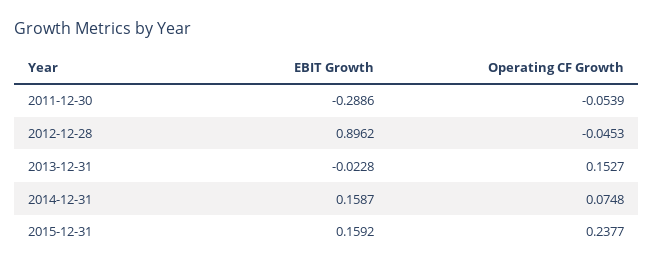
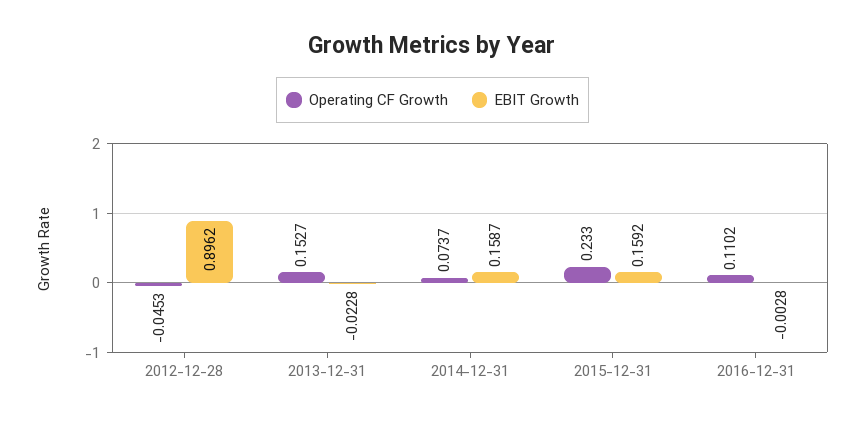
EBIT Growth, 2011-12-30: -0.2886 -> none
Operating CF Growth, 2011-12-30: -0.0539 -> none
Operating CF Growth, 2014-12-31: 0.0748 -> 0.0737
Operating CF Growth, 2015-12-31: 0.2377 -> 0.233
Operating CF Growth, 2016-12-31: none -> 0.1102
EBIT Growth, 2016-12-31: none -> -0.0028

